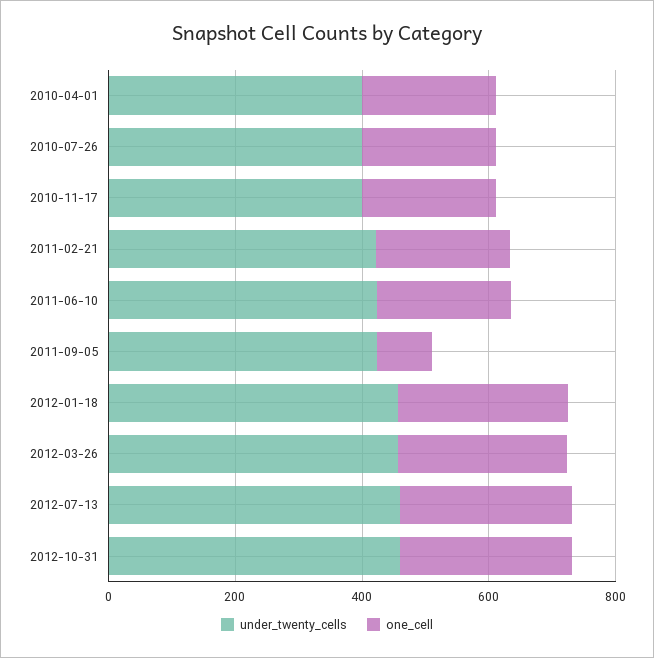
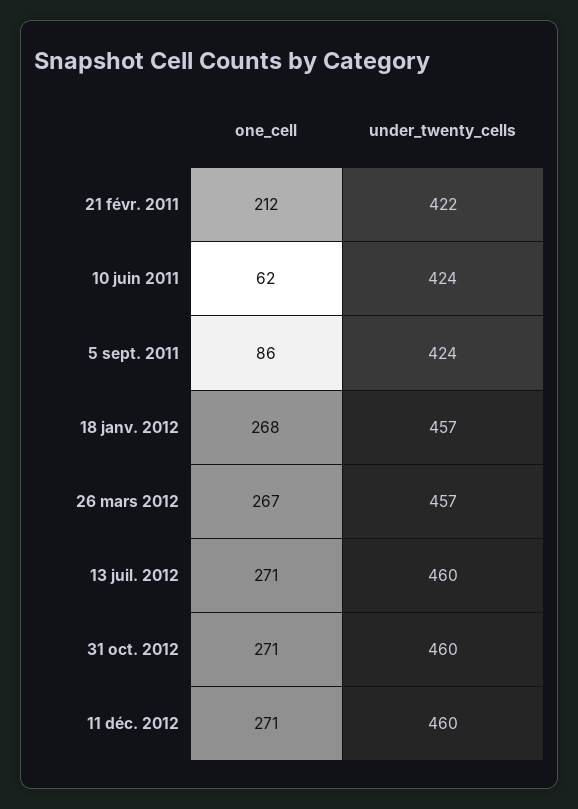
under_twenty_cells, 2010-04-01: 400 -> none
one_cell, 2010-04-01: 200 -> none
under_twenty_cells, 2010-07-26: 400 -> none
one_cell, 2010-07-26: 200 -> none
under_twenty_cells, 2010-11-17: 400 -> none
one_cell, 2010-11-17: 200 -> none
one_cell, 2011-06-10: 200 -> 62
one_cell, 11 déc. 2012: none -> 271
under_twenty_cells, 11 déc. 2012: none -> 460

